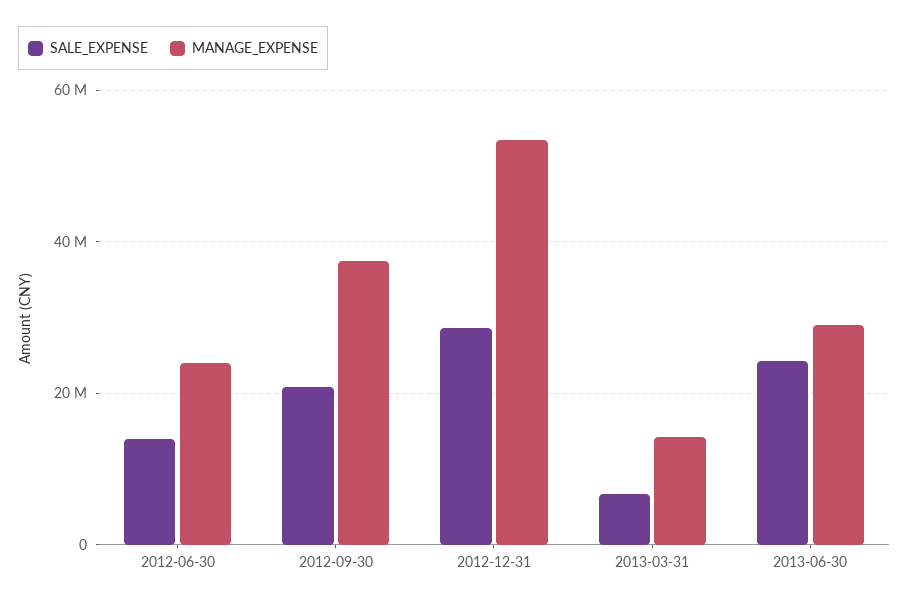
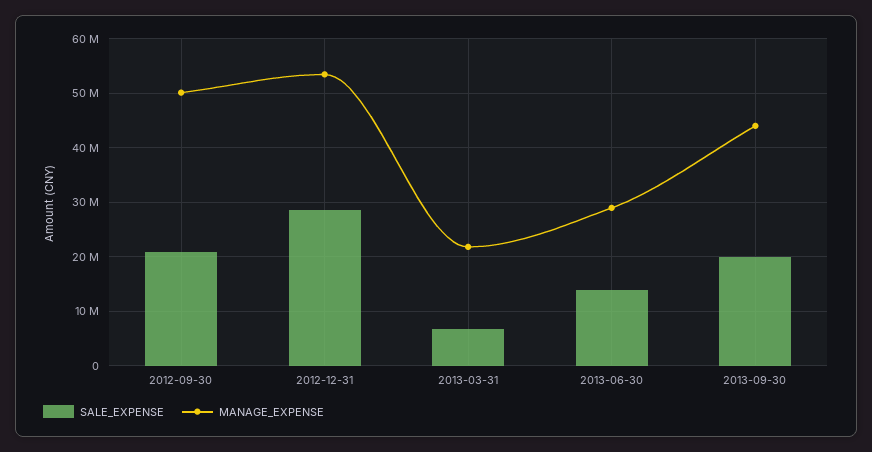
SALE_EXPENSE, 2012-06-30: 14000000 -> none
MANAGE_EXPENSE, 2012-06-30: 24000000 -> none
MANAGE_EXPENSE, 2012-09-30: 38000000 -> 50000000
MANAGE_EXPENSE, 2013-03-31: 14000000 -> 22000000
SALE_EXPENSE, 2013-06-30: 24000000 -> 14000000
SALE_EXPENSE, 2013-09-30: none -> 20000000
MANAGE_EXPENSE, 2013-09-30: none -> 44000000

